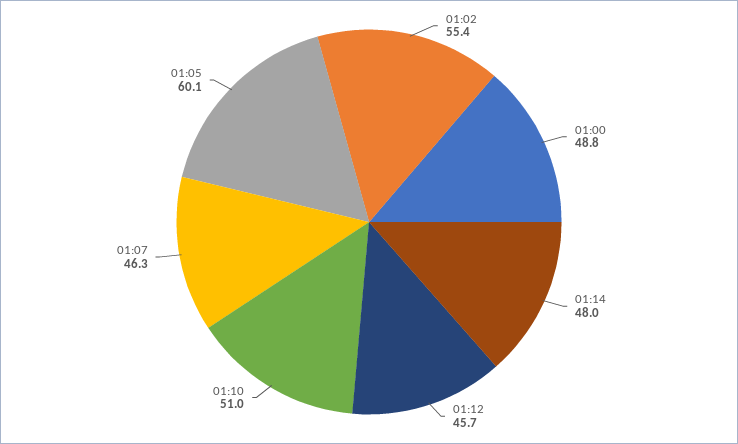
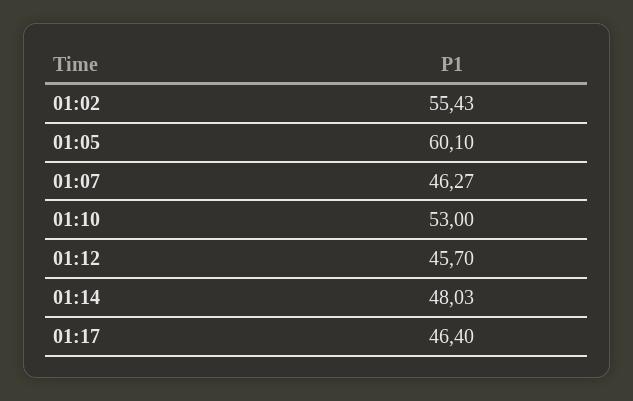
01:00: 48.8 -> none
01:10: 51 -> 53
01:17: none -> 46.4

